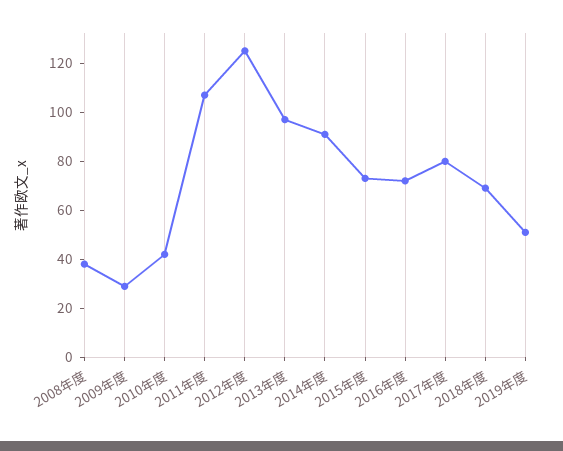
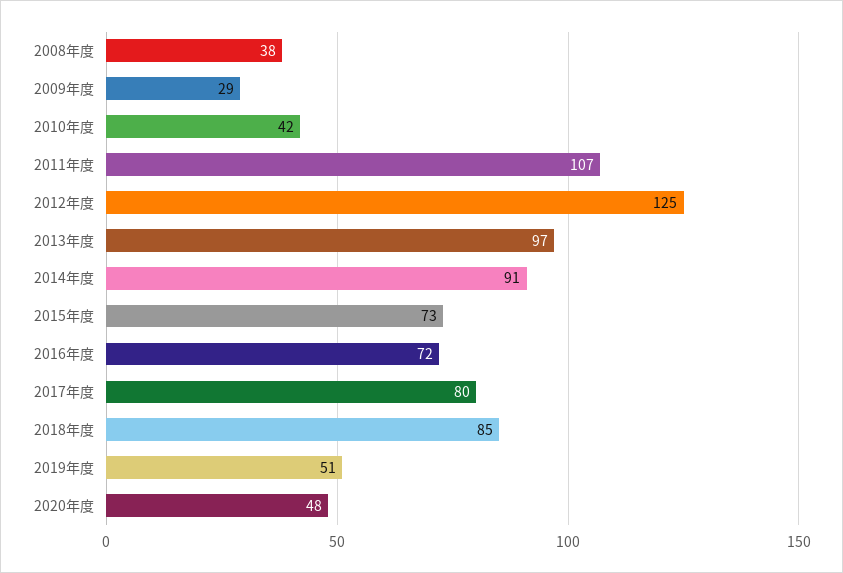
2018年度: 70 -> 85
2020年度: none -> 48

